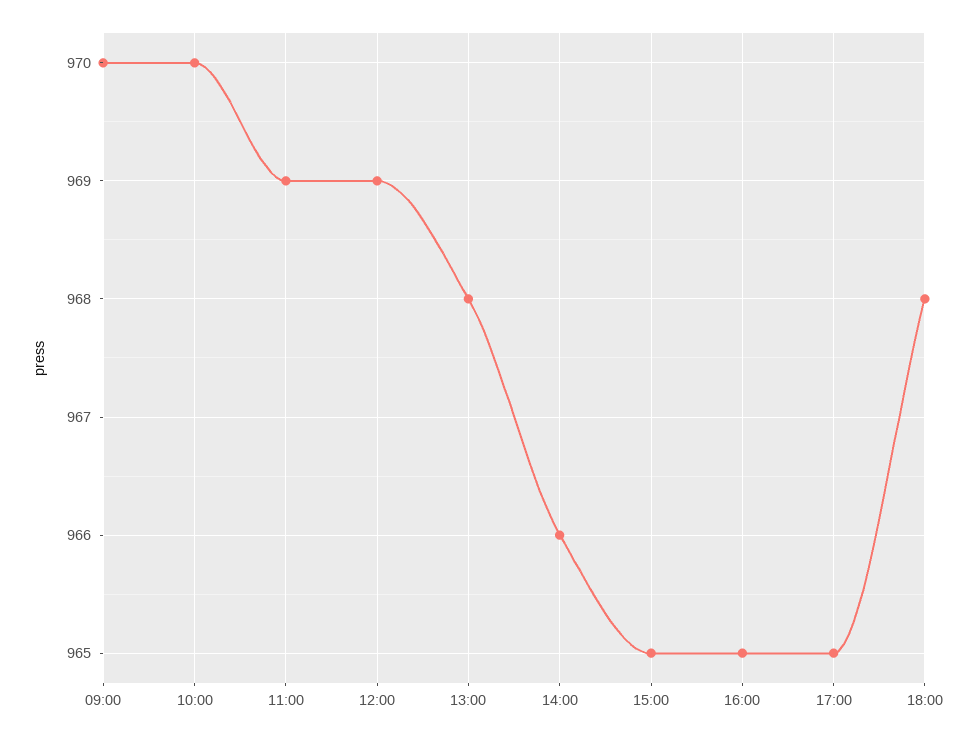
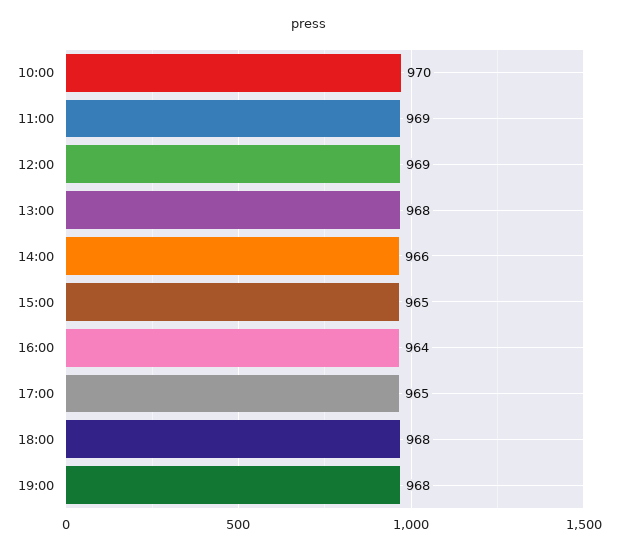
09:00: 970 -> none
16:00: 965 -> 964
19:00: none -> 968

